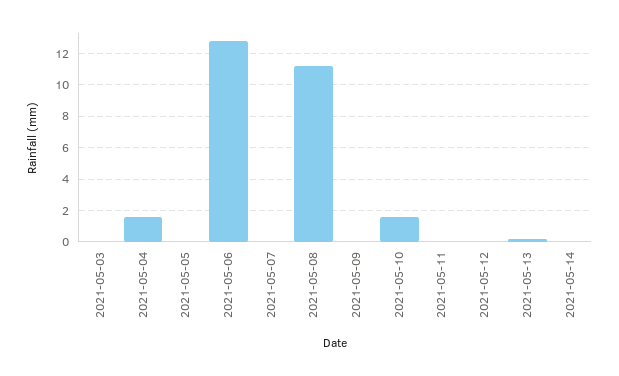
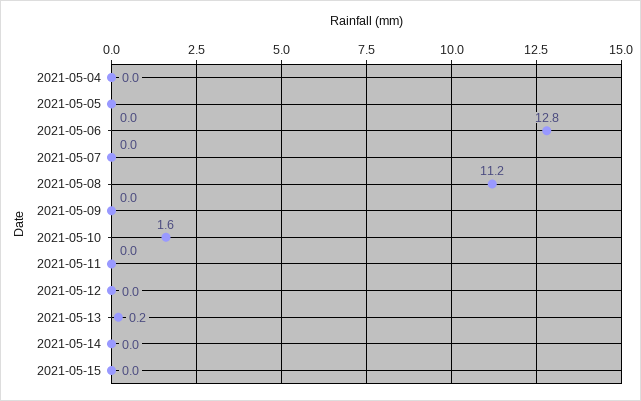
2021-05-03: 0 -> none
2021-05-04: 1.5 -> 0
2021-05-15: none -> 0

